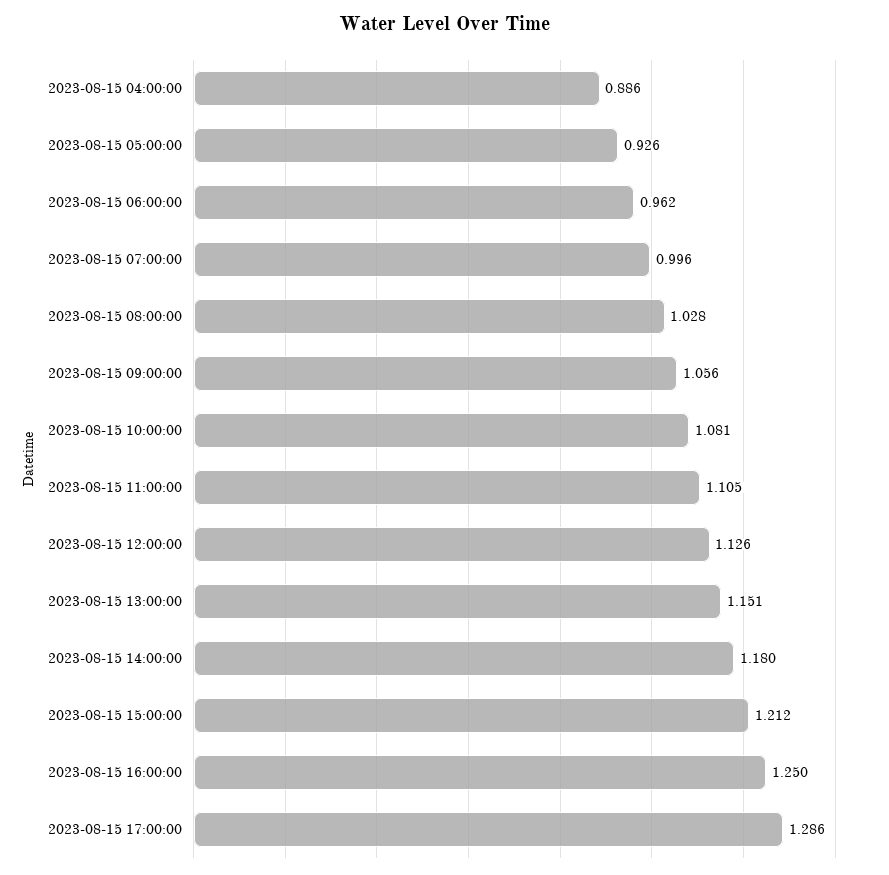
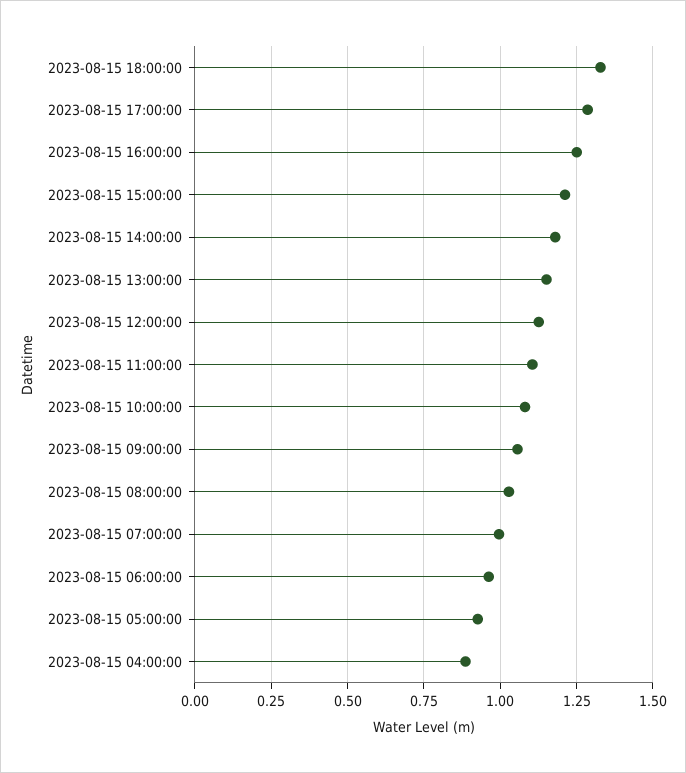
2023-08-15 18:00:00: none -> 1.325

